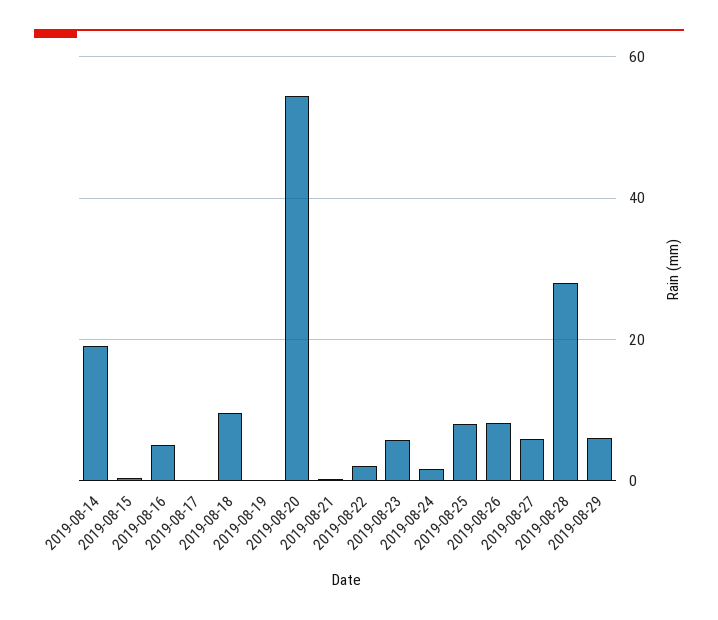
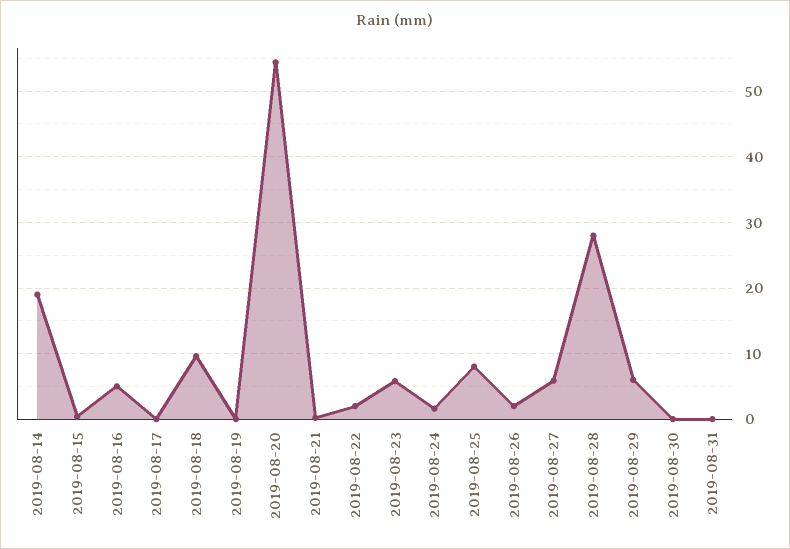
2019-08-26: 8 -> 2
2019-08-30: none -> 0
2019-08-31: none -> 0

